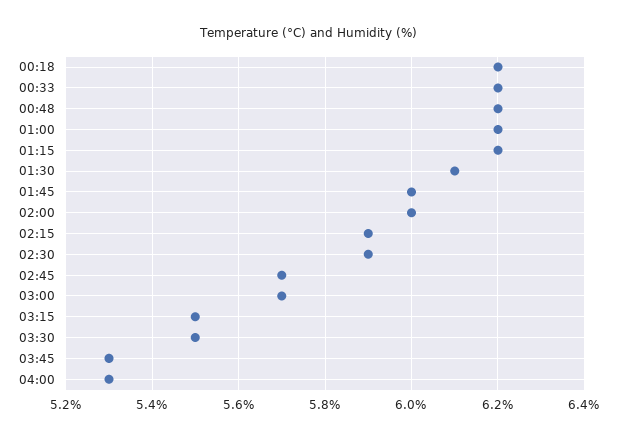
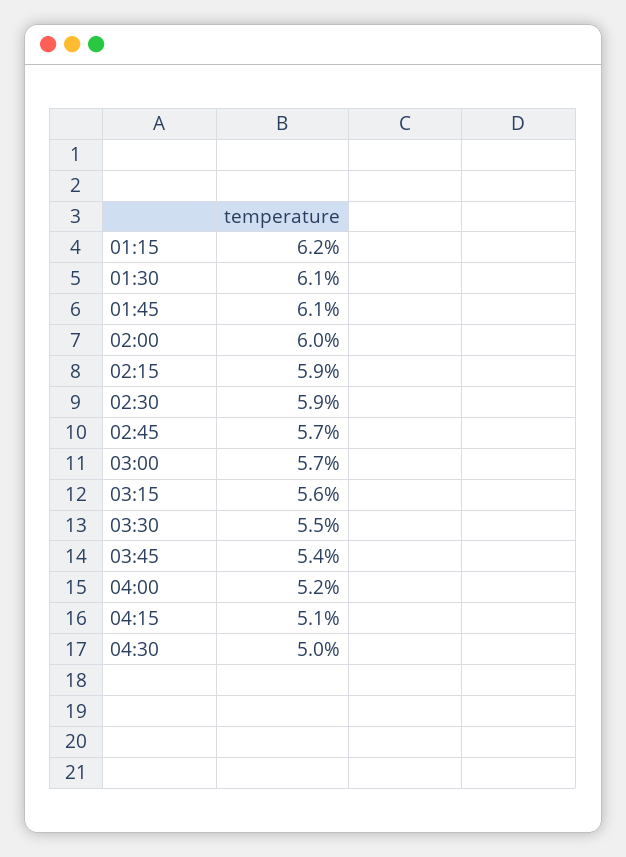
00:18: 6.2 -> none
00:33: 6.2 -> none
00:48: 6.2 -> none
01:00: 6.2 -> none
01:45: 6 -> 6.1
03:15: 5.5 -> 5.6
03:45: 5.3 -> 5.4
04:00: 5.3 -> 5.2
04:15: none -> 5.1
04:30: none -> 5

